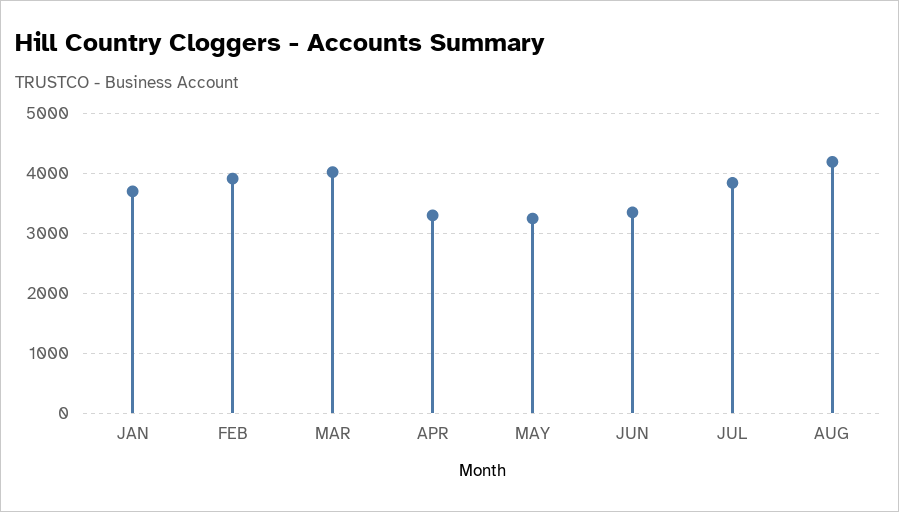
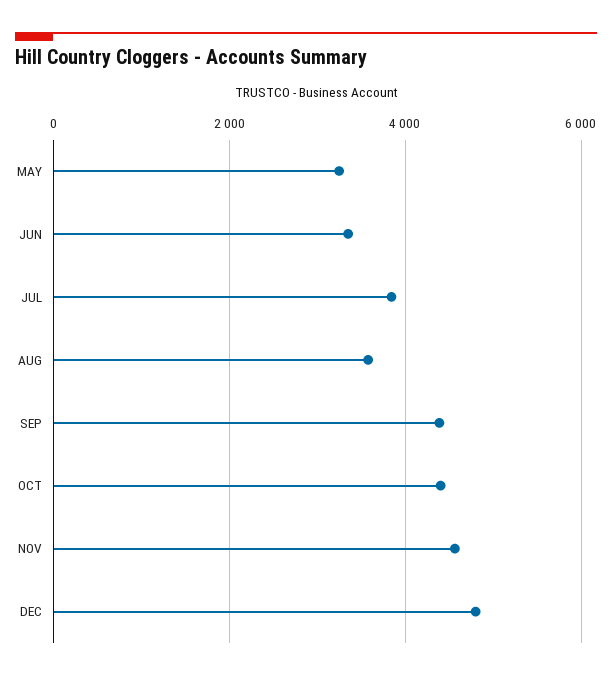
JAN: 3700 -> none
FEB: 3900 -> none
MAR: 4000 -> none
APR: 3300 -> none
AUG: 4200 -> 3600
SEP: none -> 4400
OCT: none -> 4400
NOV: none -> 4600
DEC: none -> 4800

